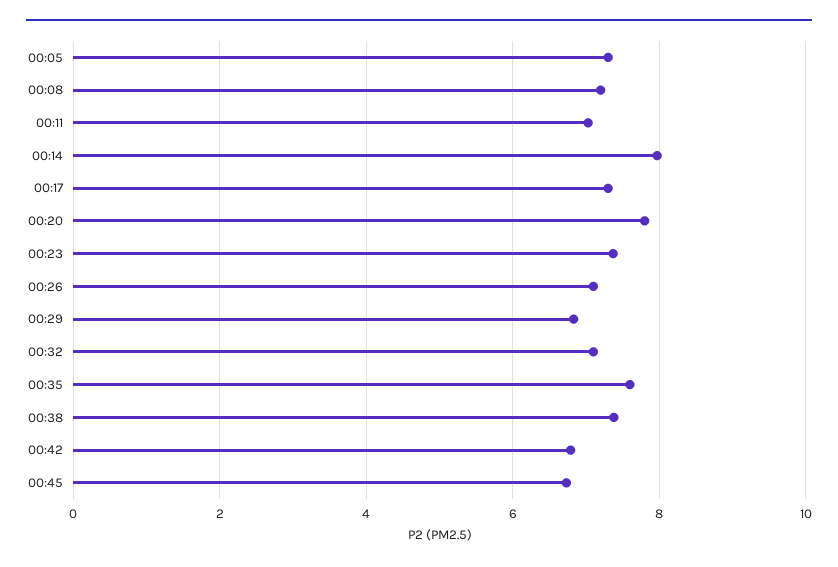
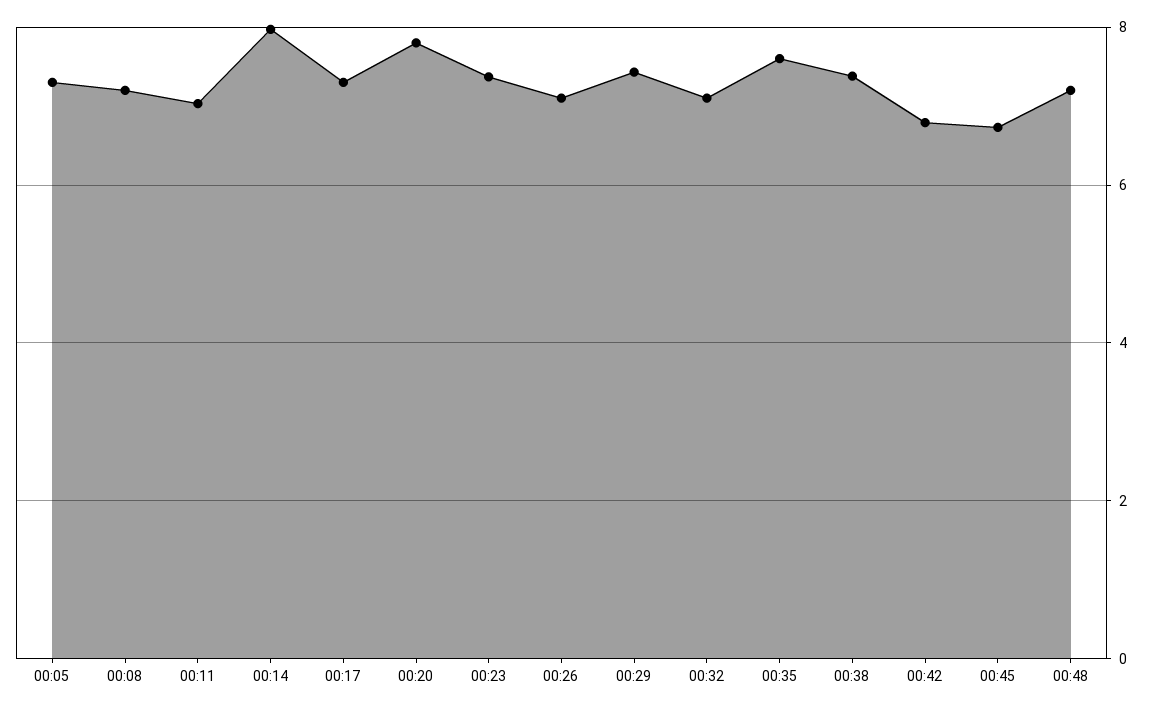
00:29: 6.8 -> 7.4
00:48: none -> 7.2

